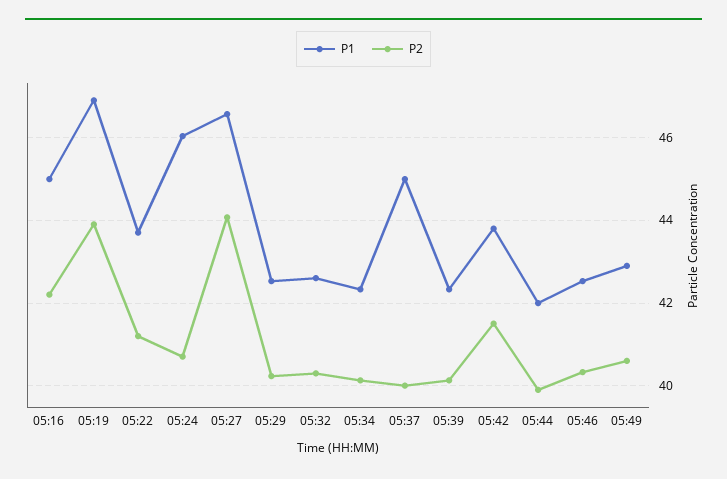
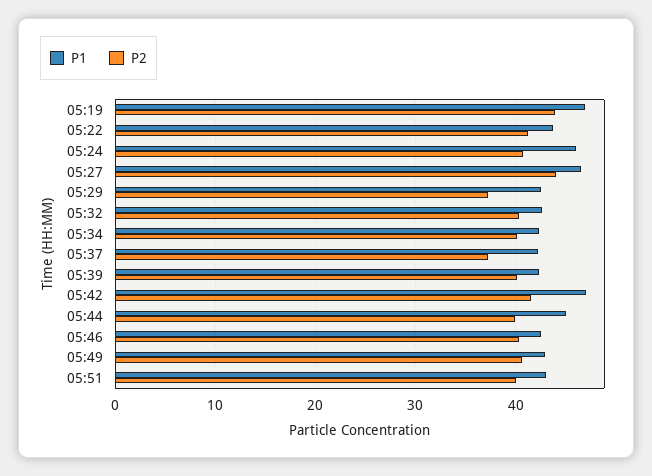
P1, 05:16: 45 -> none
P2, 05:16: 42.2 -> none
P2, 05:29: 40.2 -> 37
P1, 05:37: 45 -> 42
P2, 05:37: 40 -> 37
P1, 05:42: 43.8 -> 47
P1, 05:44: 42 -> 45
P1, 05:51: none -> 43
P2, 05:51: none -> 40

